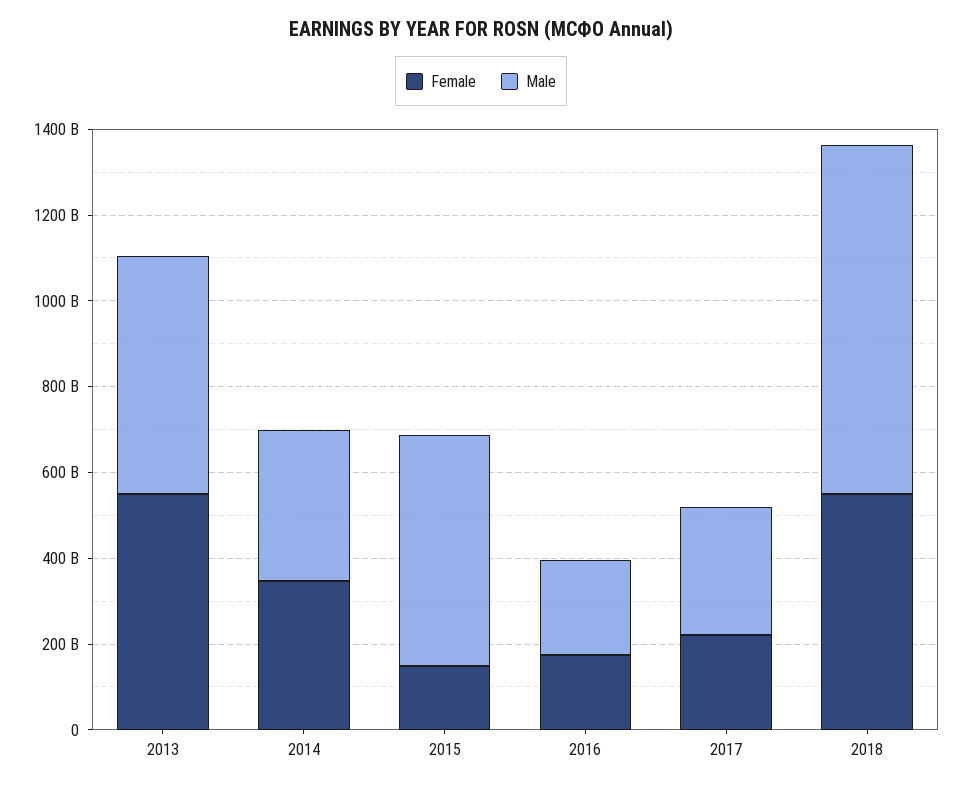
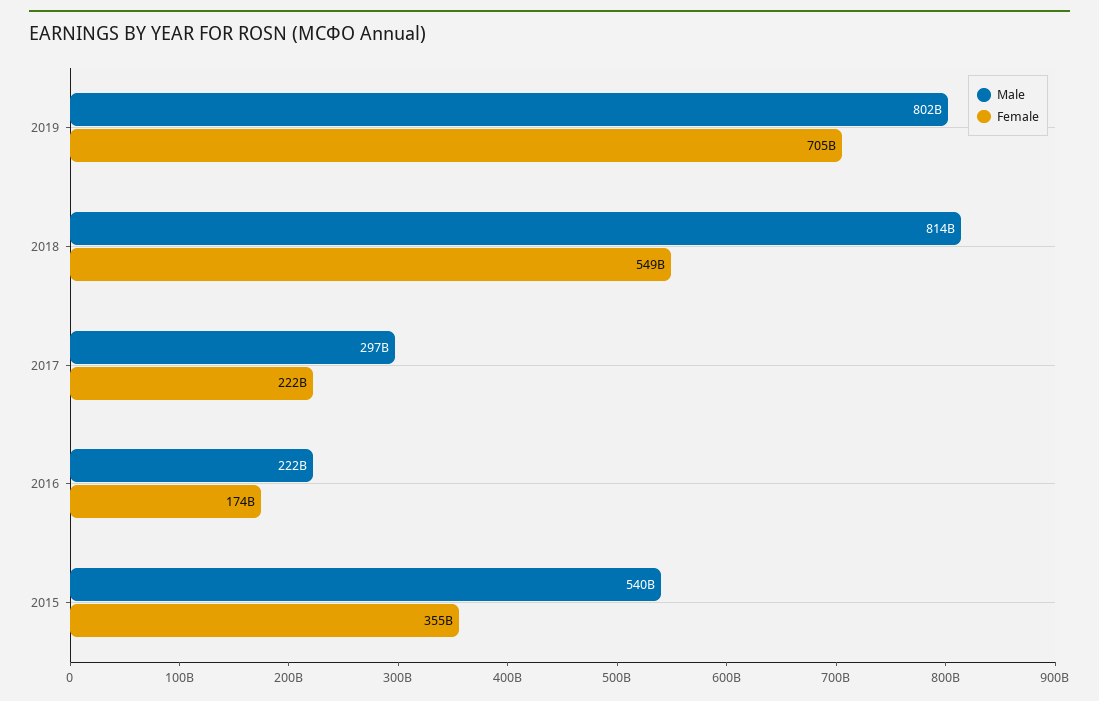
Female, 2013: 550000000000 -> none
Male, 2013: 550000000000 -> none
Female, 2014: 350000000000 -> none
Male, 2014: 350000000000 -> none
Female, 2015: 150000000000 -> 355000000000
Male, 2019: none -> 802000000000
Female, 2019: none -> 705000000000

